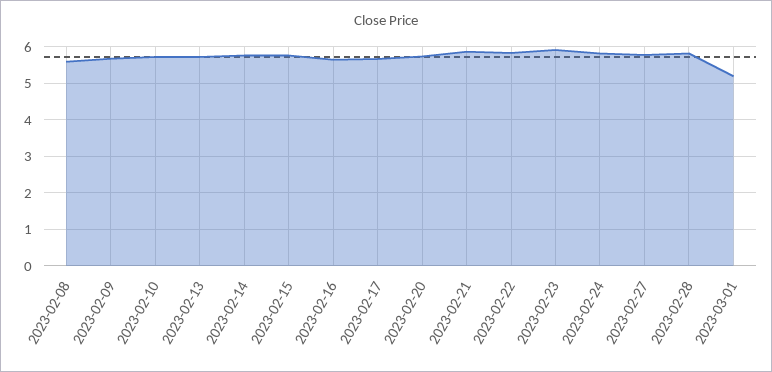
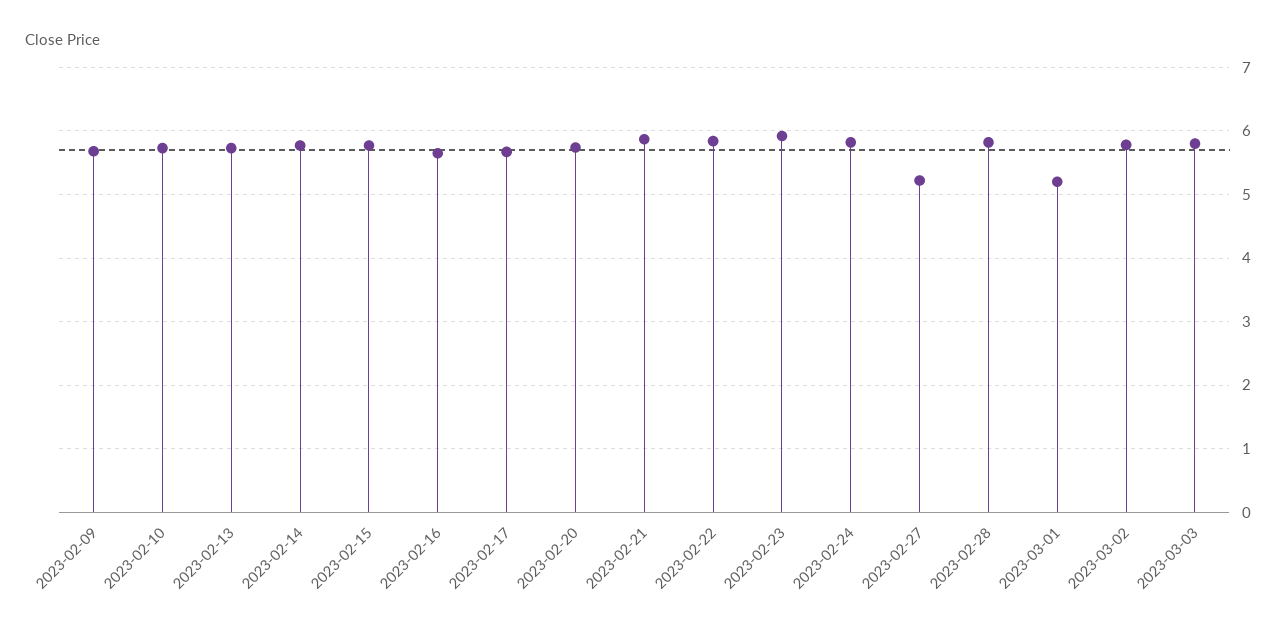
2023-02-08: 5.6 -> none
2023-02-27: 5.8 -> 5.2
2023-03-02: none -> 5.8
2023-03-03: none -> 5.8

